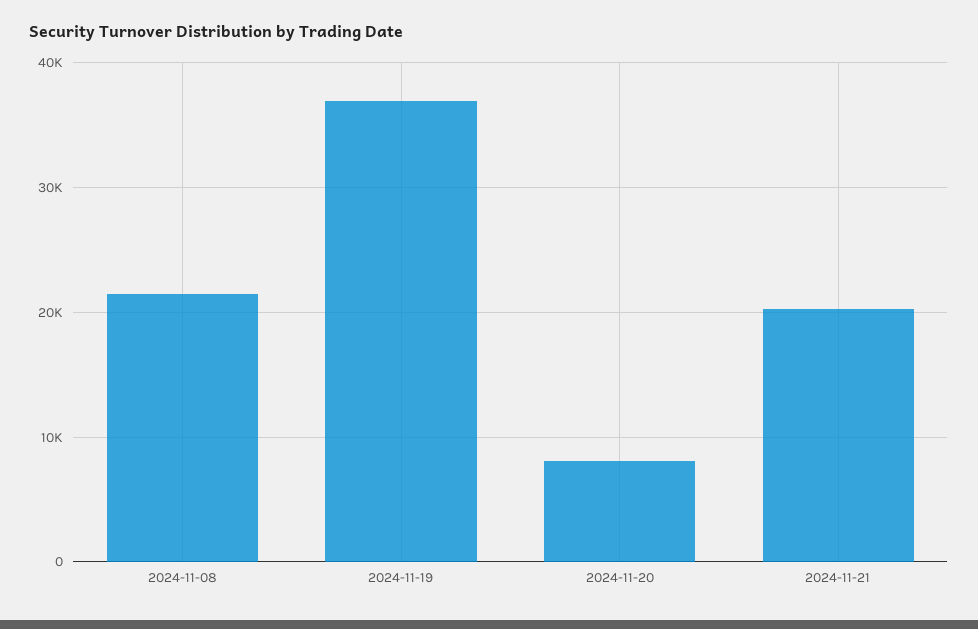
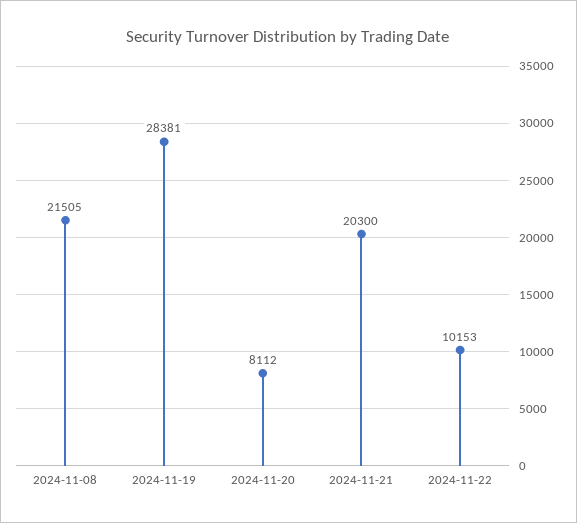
2024-11-19: 37000 -> 28381
2024-11-22: none -> 10153

